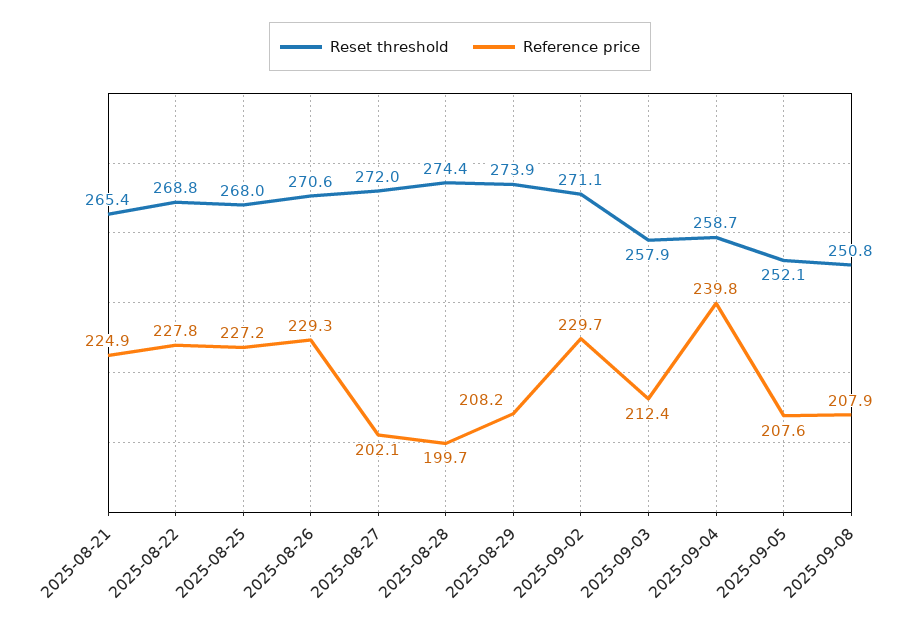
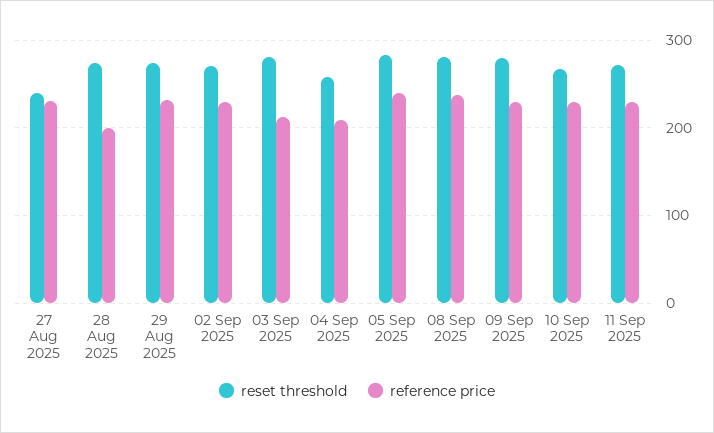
Reset threshold, 2025-08-21: 265.4 -> none
Reference price, 2025-08-21: 224.9 -> none
Reset threshold, 2025-08-22: 268.8 -> none
Reference price, 2025-08-22: 227.8 -> none
Reset threshold, 2025-08-25: 268 -> none
Reference price, 2025-08-25: 227.2 -> none
Reset threshold, 2025-08-26: 270.6 -> none
Reference price, 2025-08-26: 229.3 -> none
Reset threshold, 2025-08-27: 272 -> 240
Reference price, 2025-08-27: 202.1 -> 230
Reference price, 2025-08-29: 208.2 -> 230
Reset threshold, 2025-09-03: 257.9 -> 280
Reference price, 2025-09-04: 239.8 -> 210
Reset threshold, 2025-09-05: 252.1 -> 280
Reference price, 2025-09-05: 207.6 -> 240
Reset threshold, 2025-09-08: 250.8 -> 280
Reference price, 2025-09-08: 207.9 -> 240
Reset threshold, 09 Sep 2025: none -> 280
Reference price, 09 Sep 2025: none -> 230
Reset threshold, 10 Sep 2025: none -> 270
Reference price, 10 Sep 2025: none -> 230
Reset threshold, 11 Sep 2025: none -> 270
Reference price, 11 Sep 2025: none -> 230

